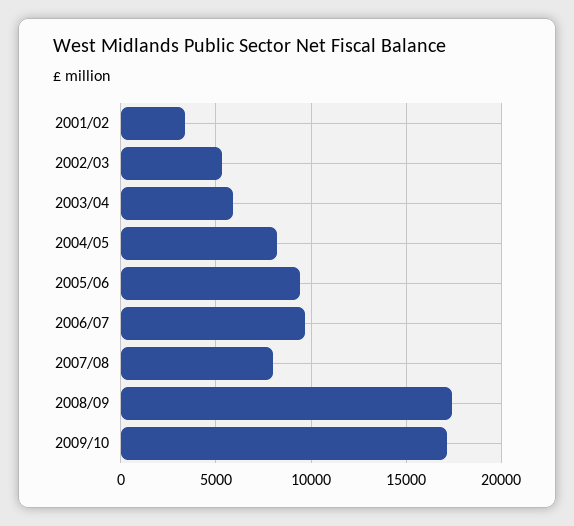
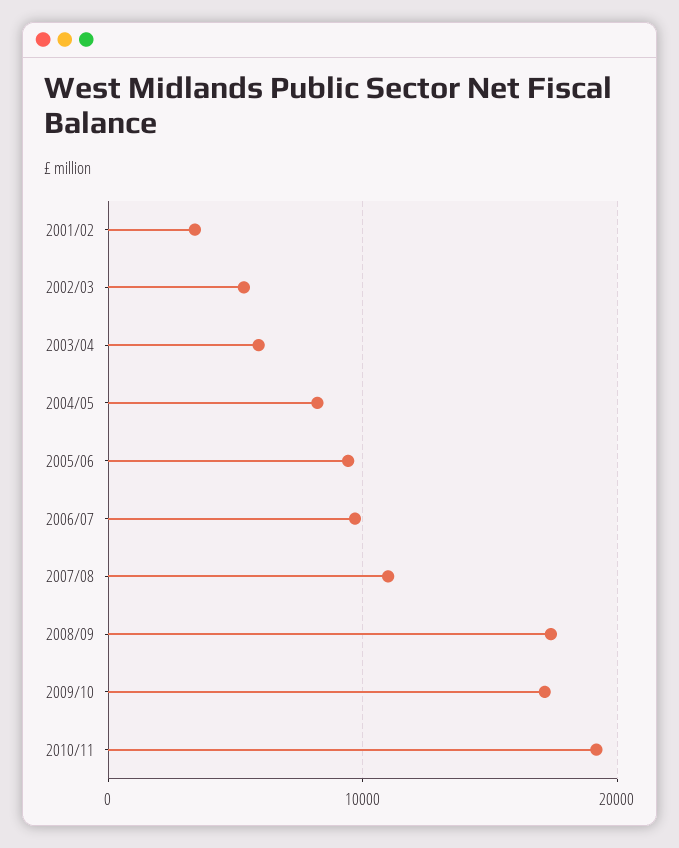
2007/08: 8000 -> 11000
2010/11: none -> 19000

